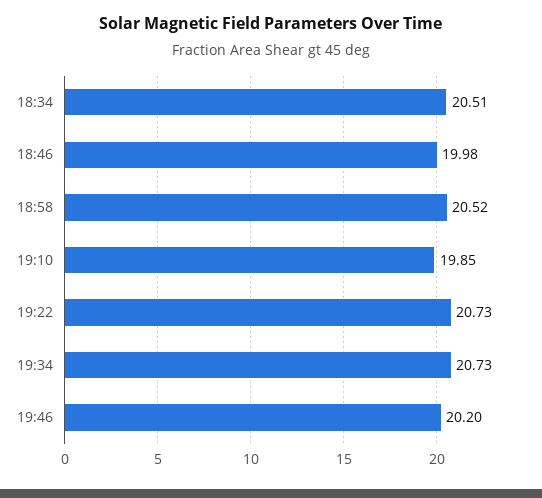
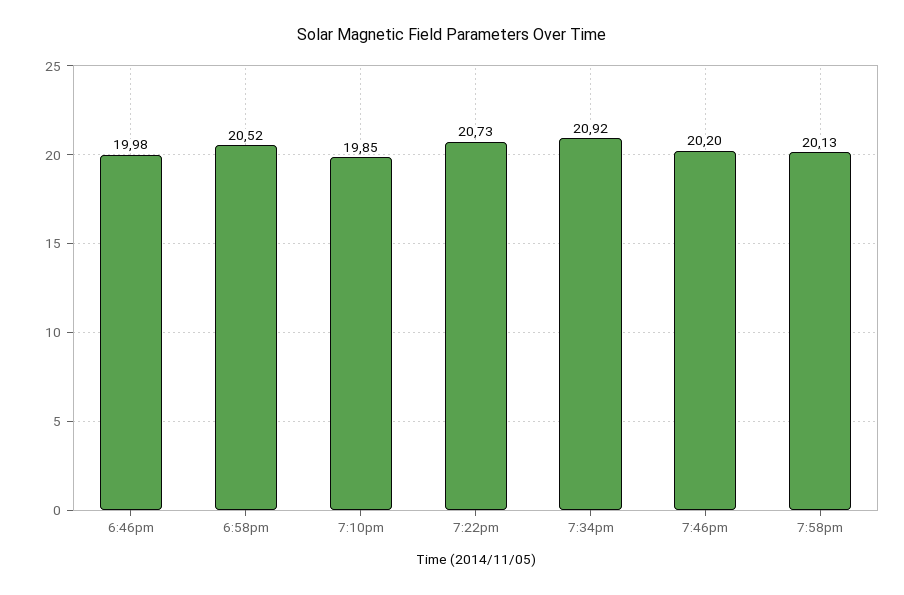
18:34: 20.51 -> none
19:34: 20.73 -> 20.92
7:58pm: none -> 20.13

